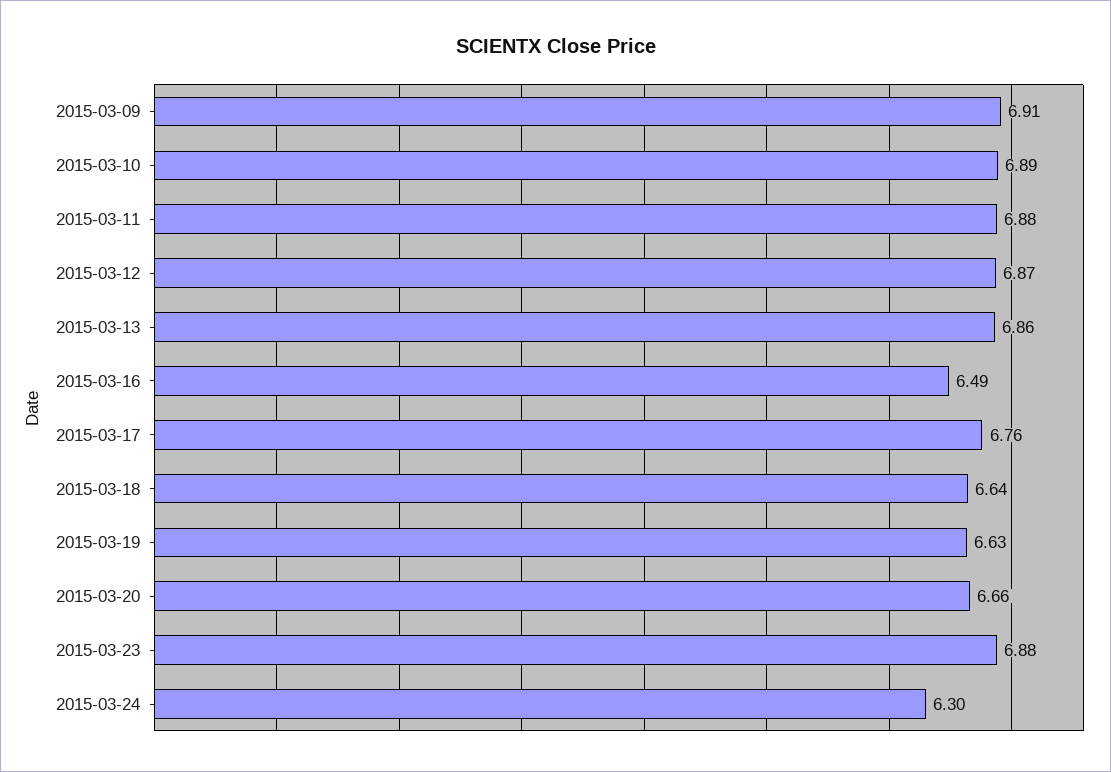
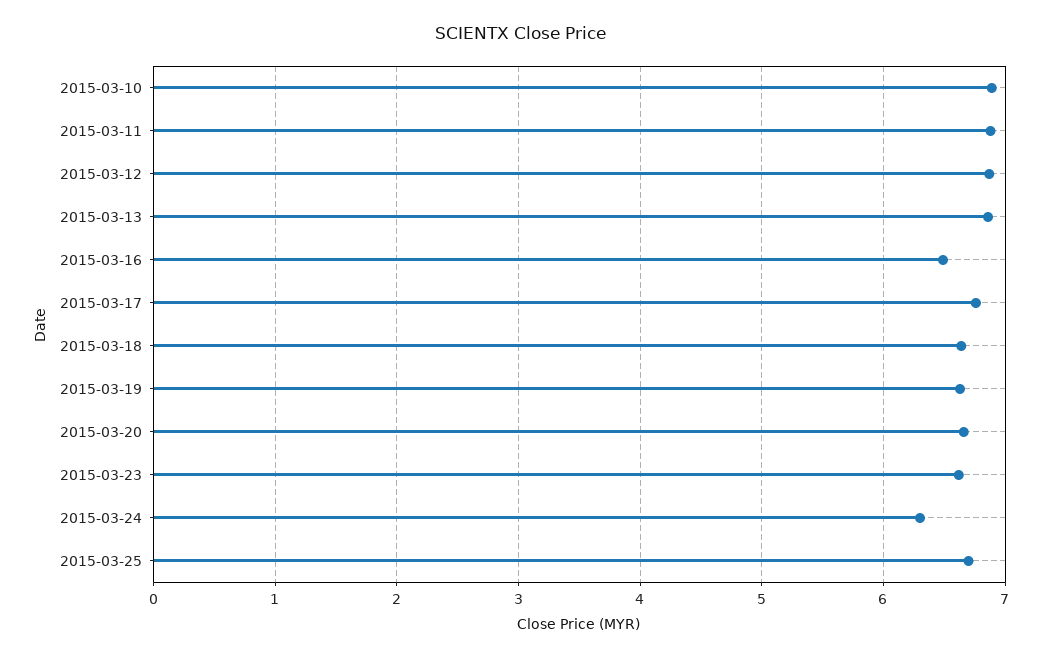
2015-03-09: 6.91 -> none
2015-03-23: 6.88 -> 6.6
2015-03-25: none -> 6.7

